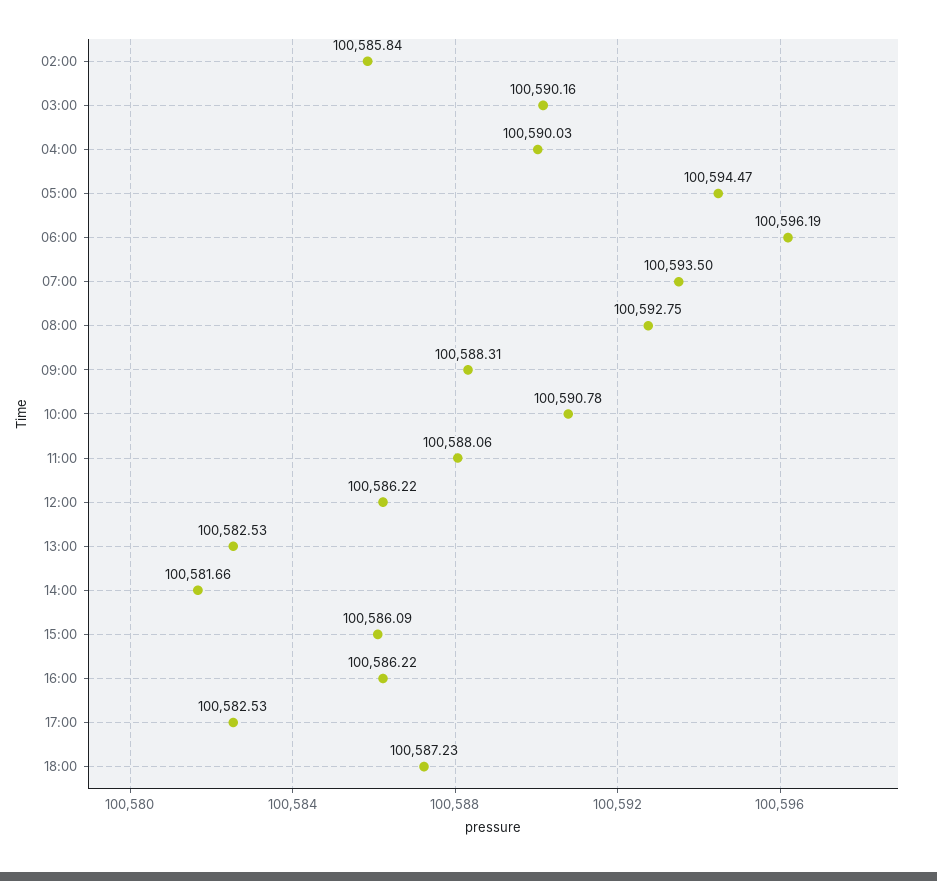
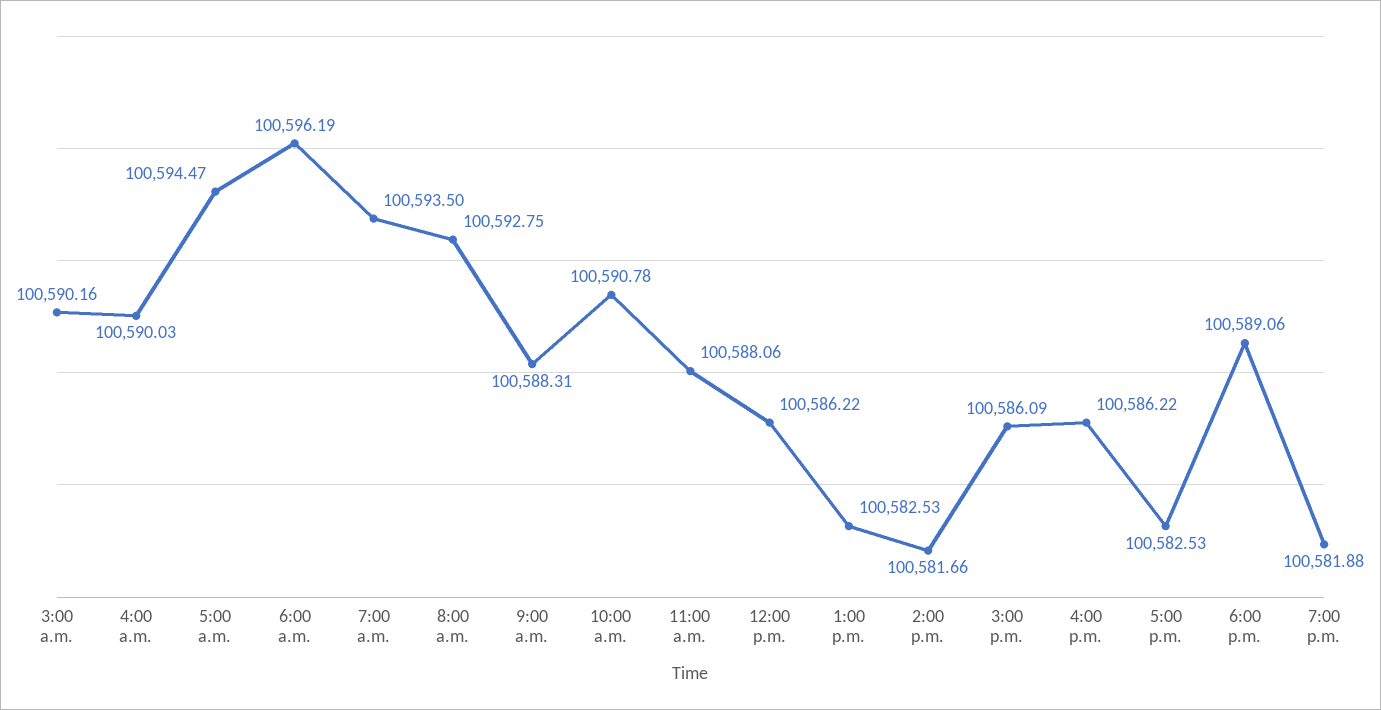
02:00: 100585.84 -> none
18:00: 100587.23 -> 100589.06
7:00 p.m.: none -> 100581.88

